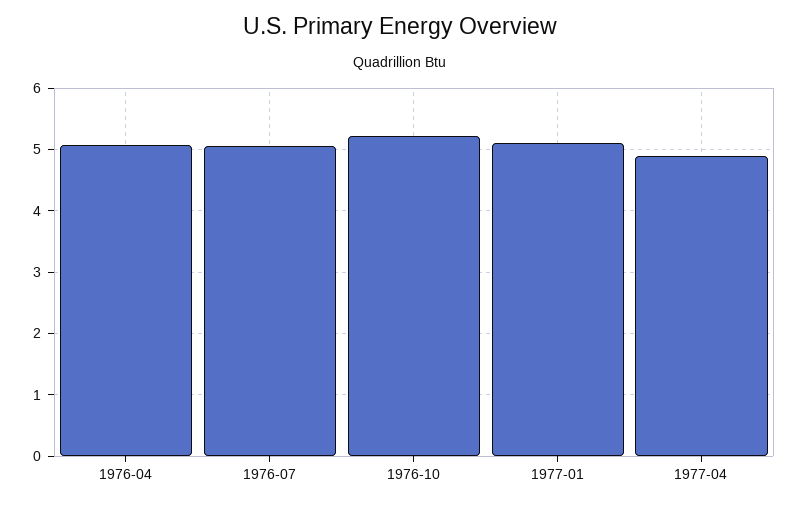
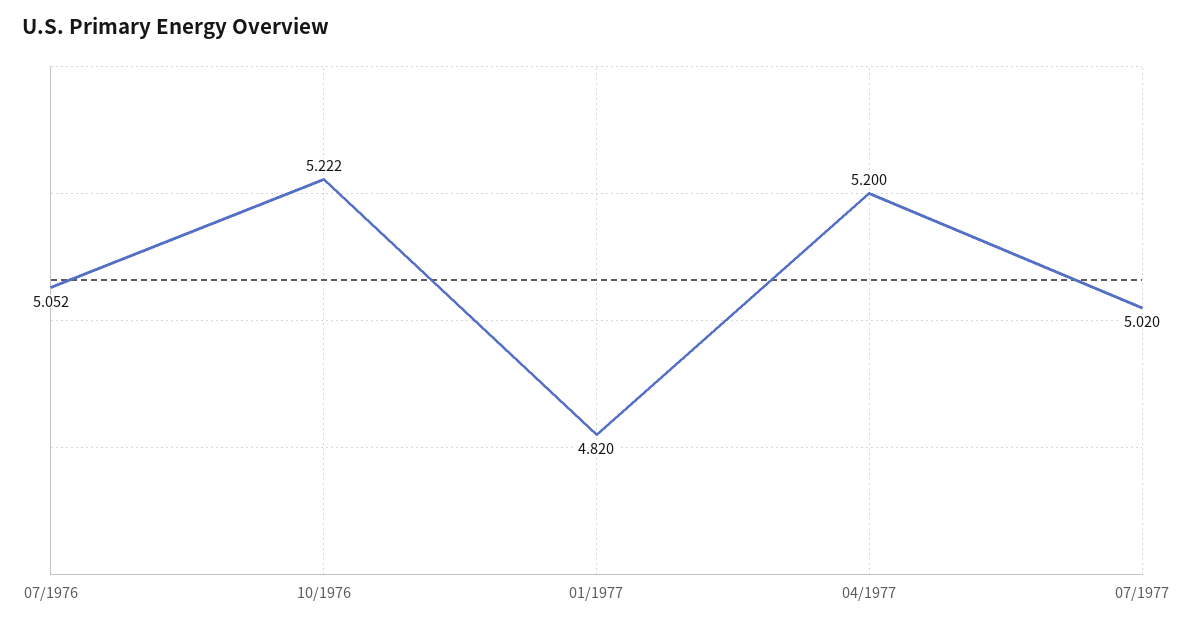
1976-04: 5.1 -> none
1977-01: 5.1 -> 4.82
1977-04: 4.9 -> 5.2
07/1977: none -> 5.02

